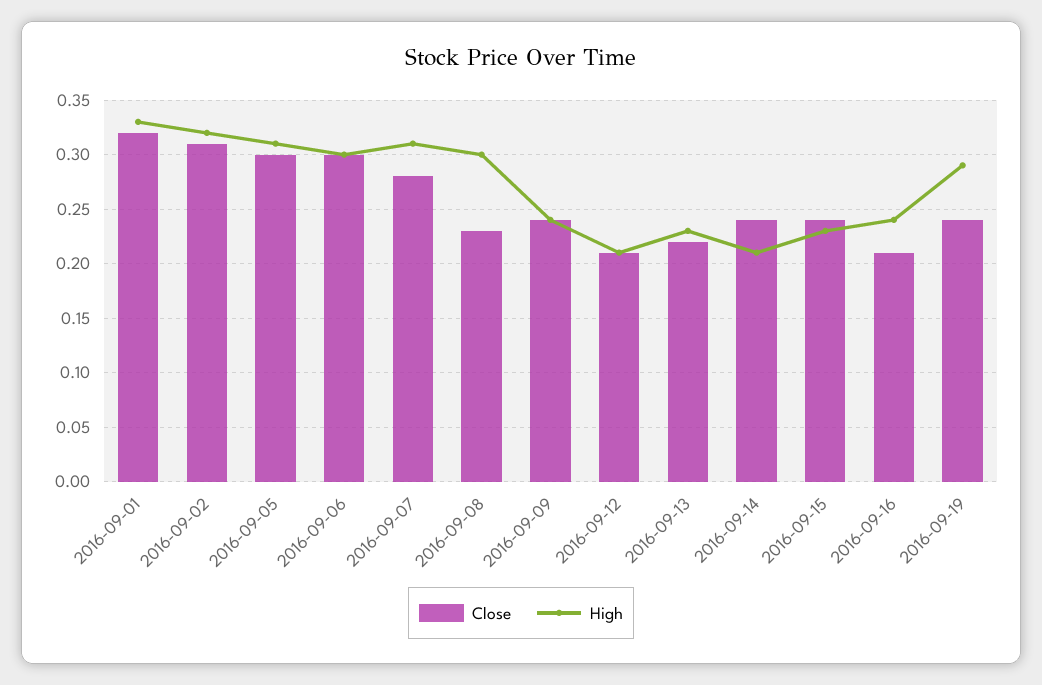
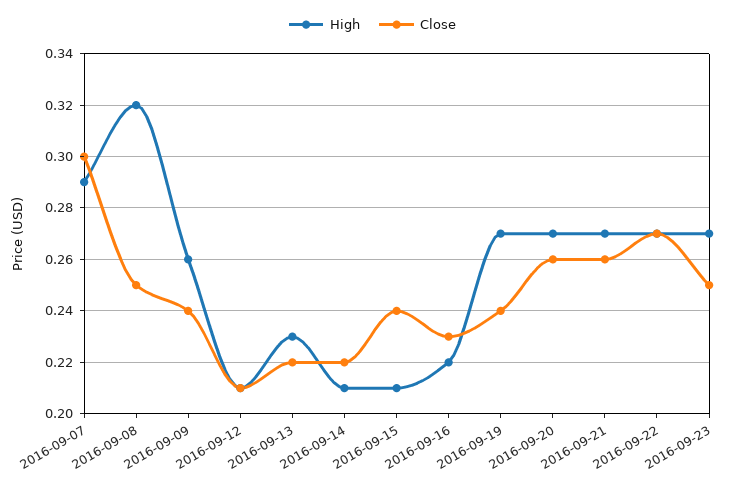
Close, 2016-09-01: 0.32 -> none
High, 2016-09-01: 0.33 -> none
Close, 2016-09-02: 0.31 -> none
High, 2016-09-02: 0.32 -> none
Close, 2016-09-05: 0.3 -> none
High, 2016-09-05: 0.31 -> none
Close, 2016-09-06: 0.3 -> none
High, 2016-09-06: 0.3 -> none
Close, 2016-09-07: 0.28 -> 0.3
High, 2016-09-07: 0.31 -> 0.29
Close, 2016-09-08: 0.23 -> 0.25
High, 2016-09-08: 0.3 -> 0.32
High, 2016-09-09: 0.24 -> 0.26
Close, 2016-09-14: 0.24 -> 0.22
High, 2016-09-15: 0.23 -> 0.21
Close, 2016-09-16: 0.21 -> 0.23
High, 2016-09-16: 0.24 -> 0.22
High, 2016-09-19: 0.29 -> 0.27
High, 2016-09-20: none -> 0.27
Close, 2016-09-20: none -> 0.26
High, 2016-09-21: none -> 0.27
Close, 2016-09-21: none -> 0.26
High, 2016-09-22: none -> 0.27
Close, 2016-09-22: none -> 0.27
High, 2016-09-23: none -> 0.27
Close, 2016-09-23: none -> 0.25

